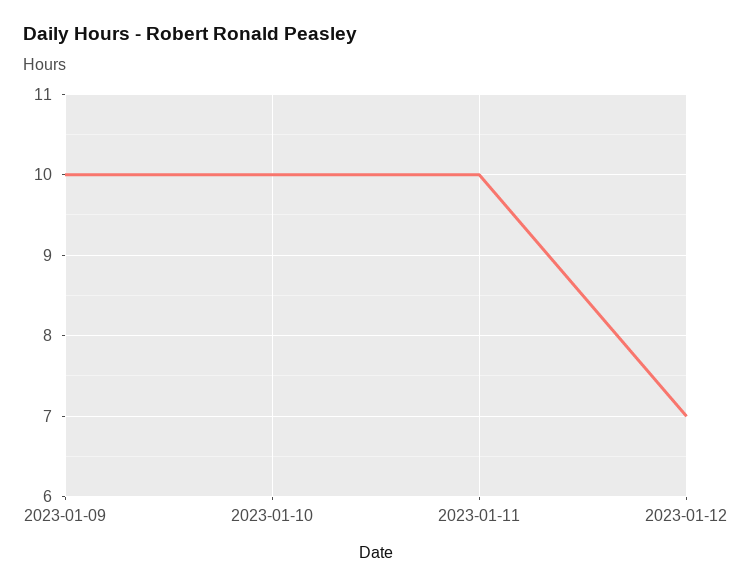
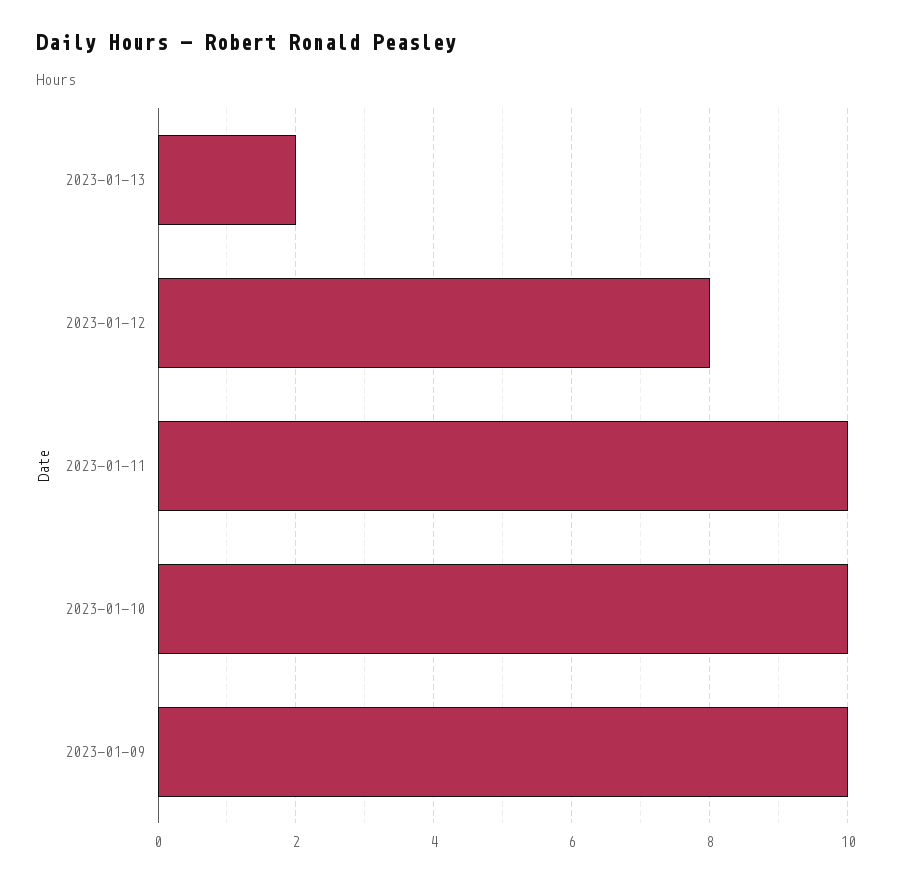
2023-01-12: 7 -> 8
2023-01-13: none -> 2

